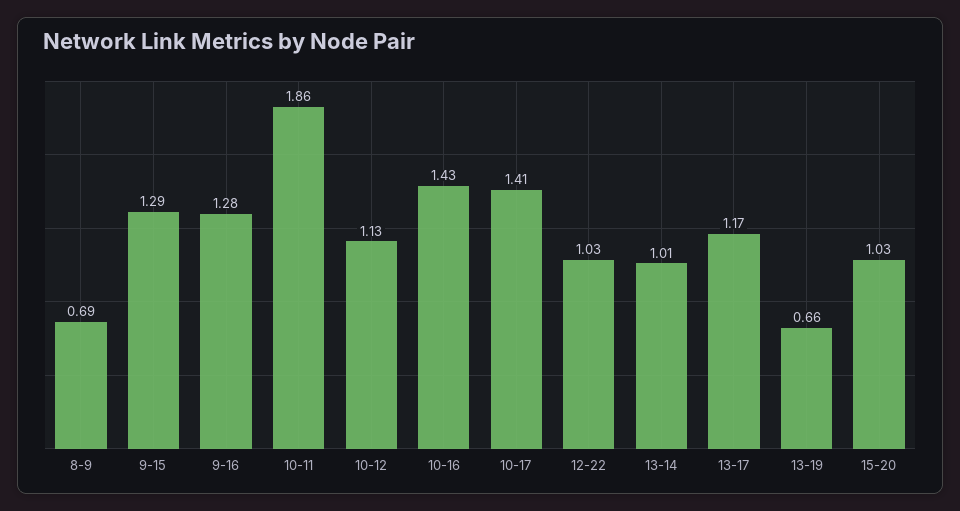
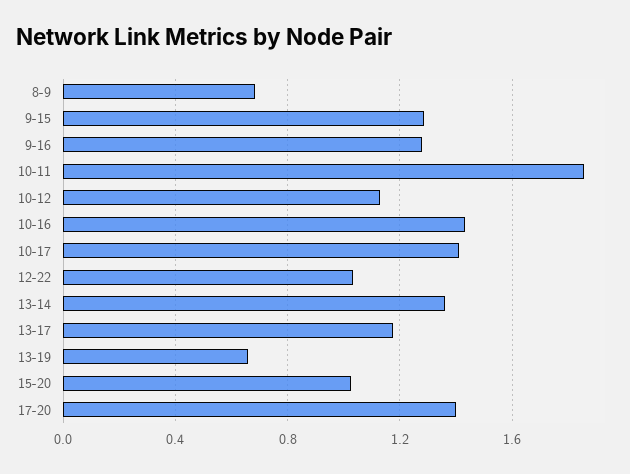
13-14: 1.01 -> 1.35
17-20: none -> 1.4

